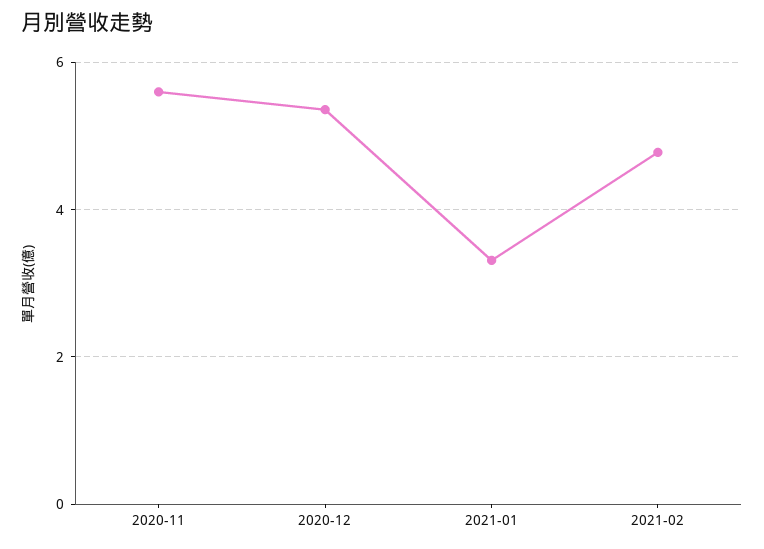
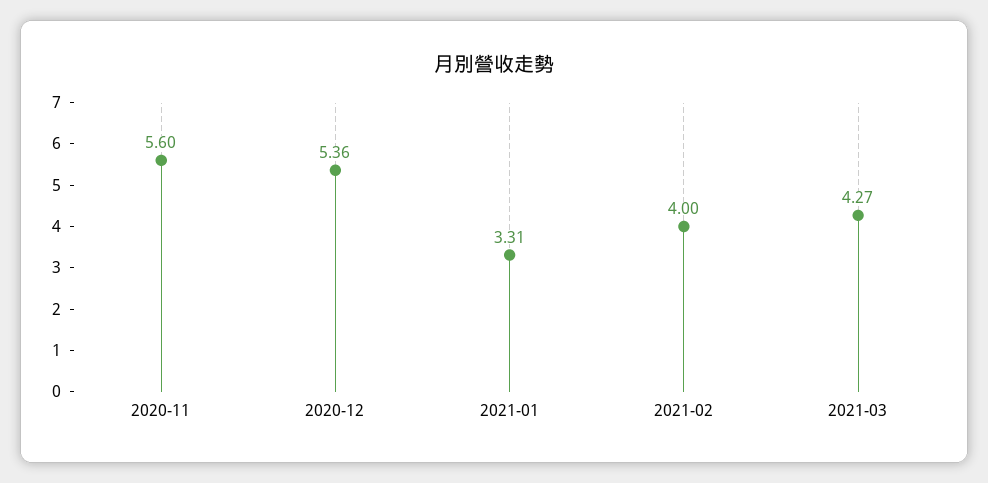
2021-02: 4.8 -> 4
2021-03: none -> 4.27

